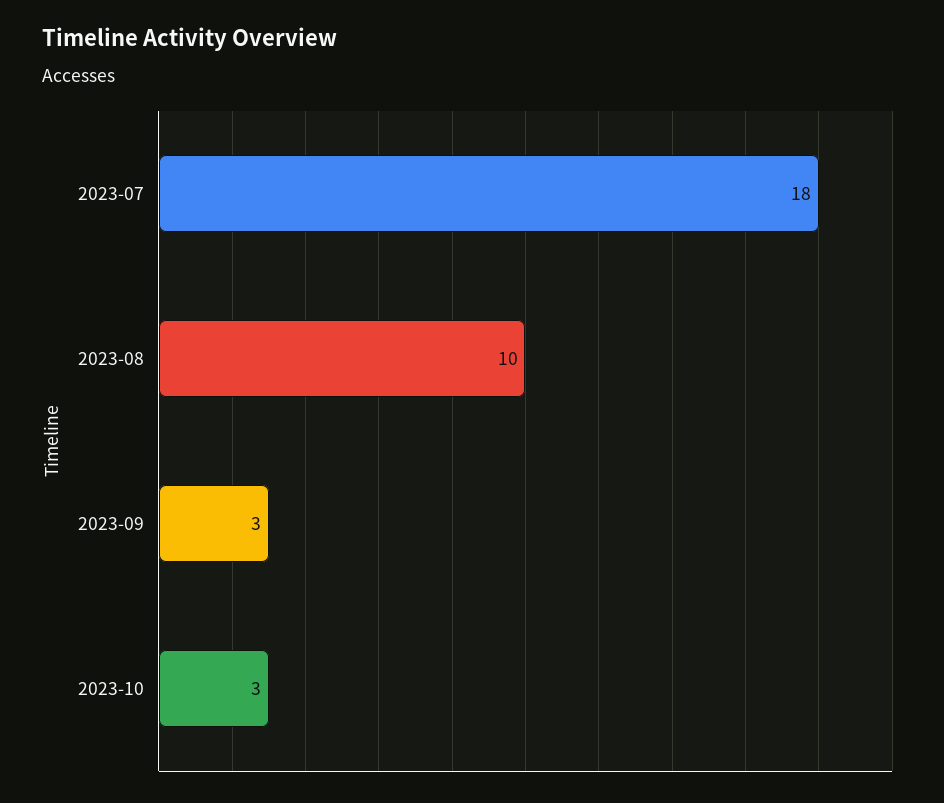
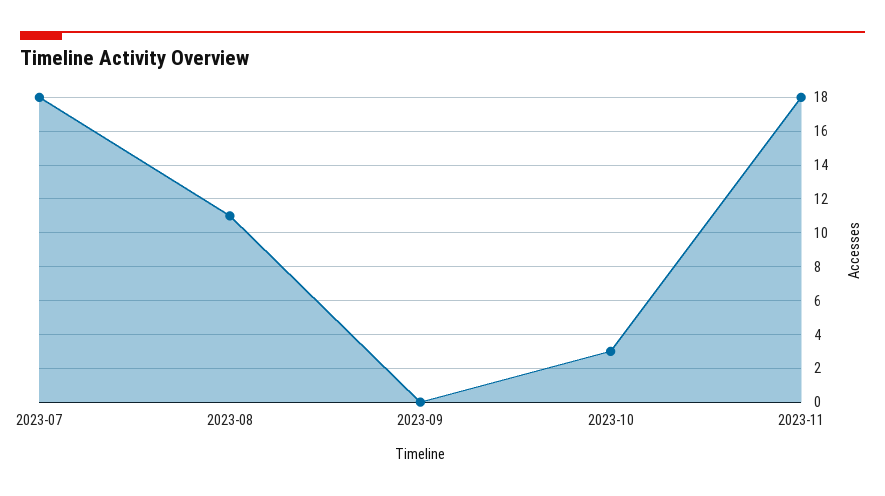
2023-08: 10 -> 11
2023-09: 3 -> 0
2023-11: none -> 18

